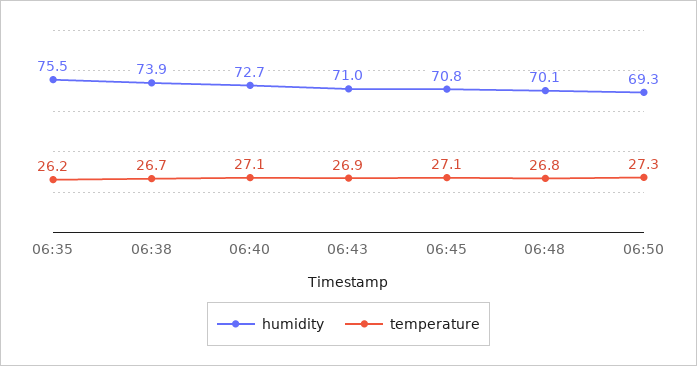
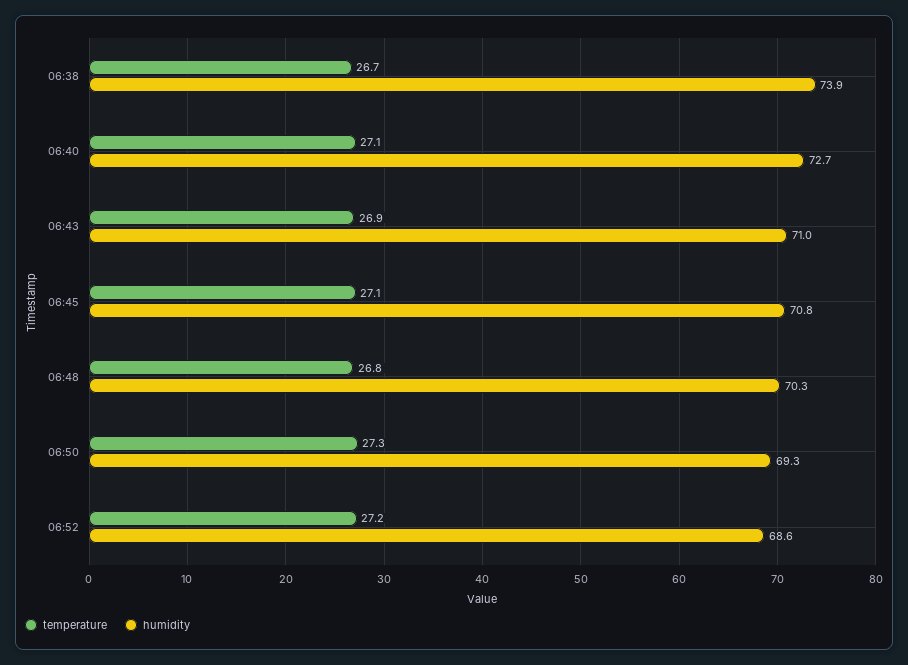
humidity, 06:35: 75.5 -> none
temperature, 06:35: 26.2 -> none
humidity, 06:48: 70.1 -> 70.3
temperature, 06:52: none -> 27.2
humidity, 06:52: none -> 68.6

